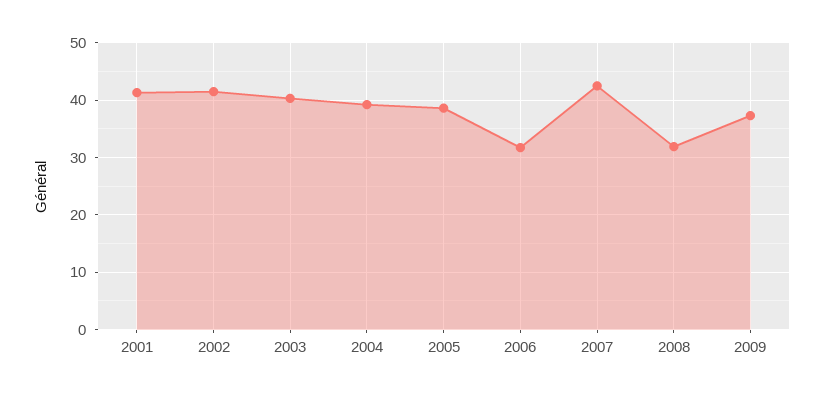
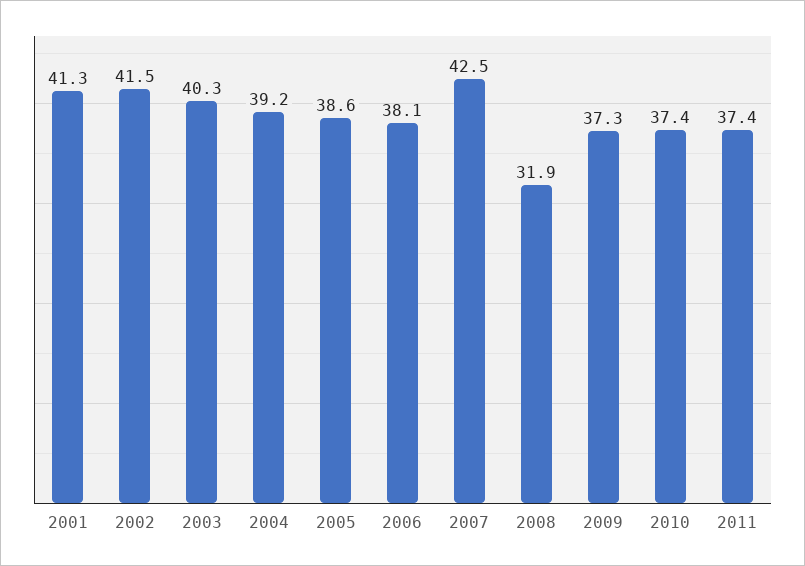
2006: 32 -> 38.1
2010: none -> 37.4
2011: none -> 37.4

